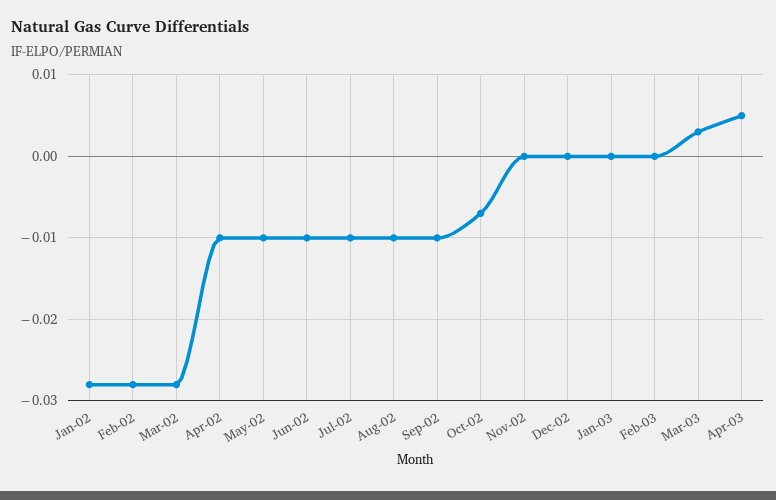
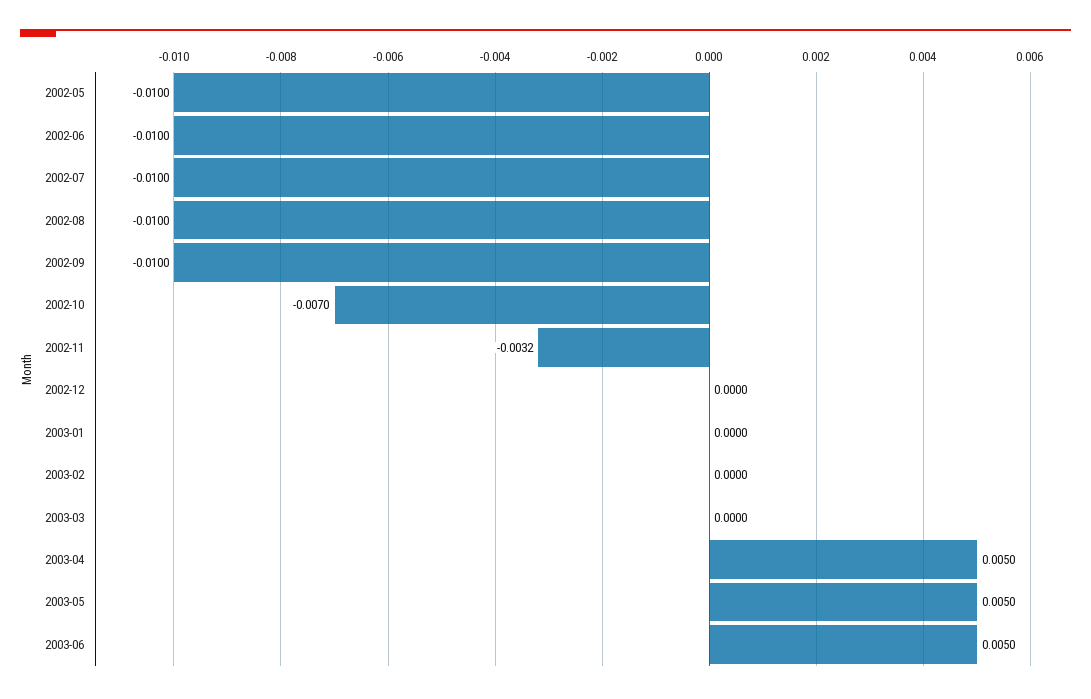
Jan-02: -0.028 -> none
Feb-02: -0.028 -> none
Mar-02: -0.028 -> none
Apr-02: -0.01 -> none
Nov-02: 0 -> -0.0032
Mar-03: 0.003 -> 0
2003-05: none -> 0.005
2003-06: none -> 0.005

